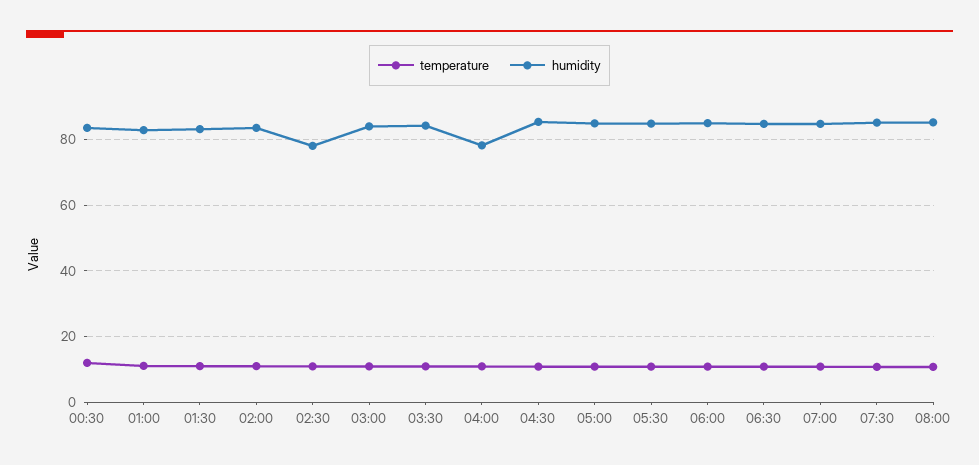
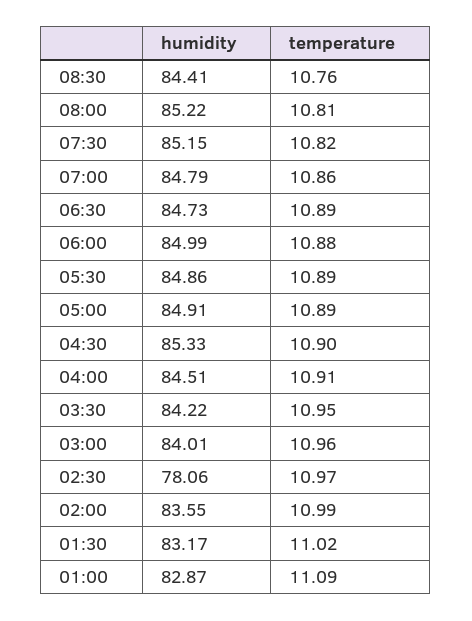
temperature, 00:30: 12 -> none
humidity, 00:30: 84 -> none
humidity, 04:00: 78 -> 84.51
humidity, 08:30: none -> 84.41
temperature, 08:30: none -> 10.76

